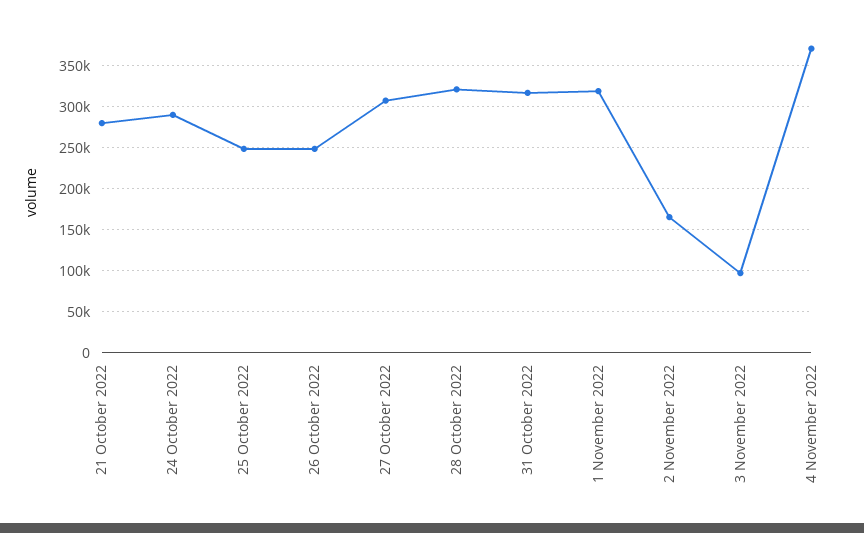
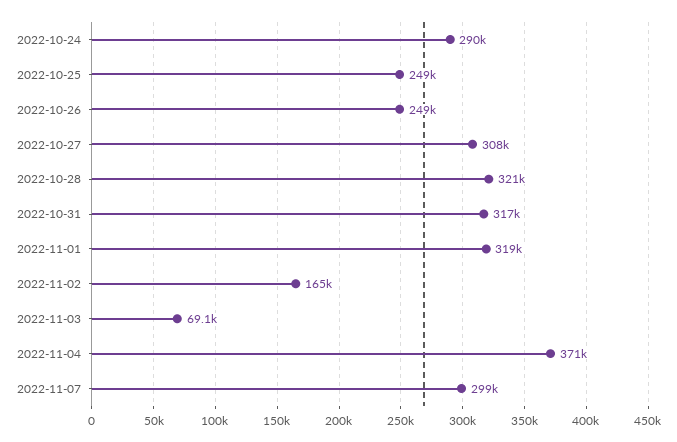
21 October 2022: 280000 -> none
3 November 2022: 100000 -> 69100
2022-11-07: none -> 299000

